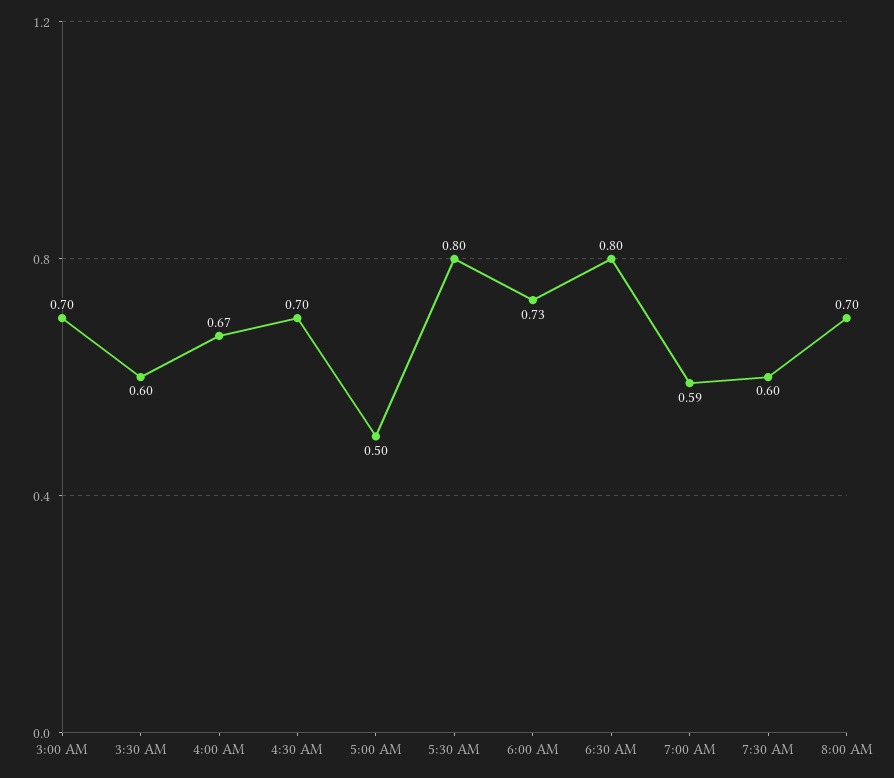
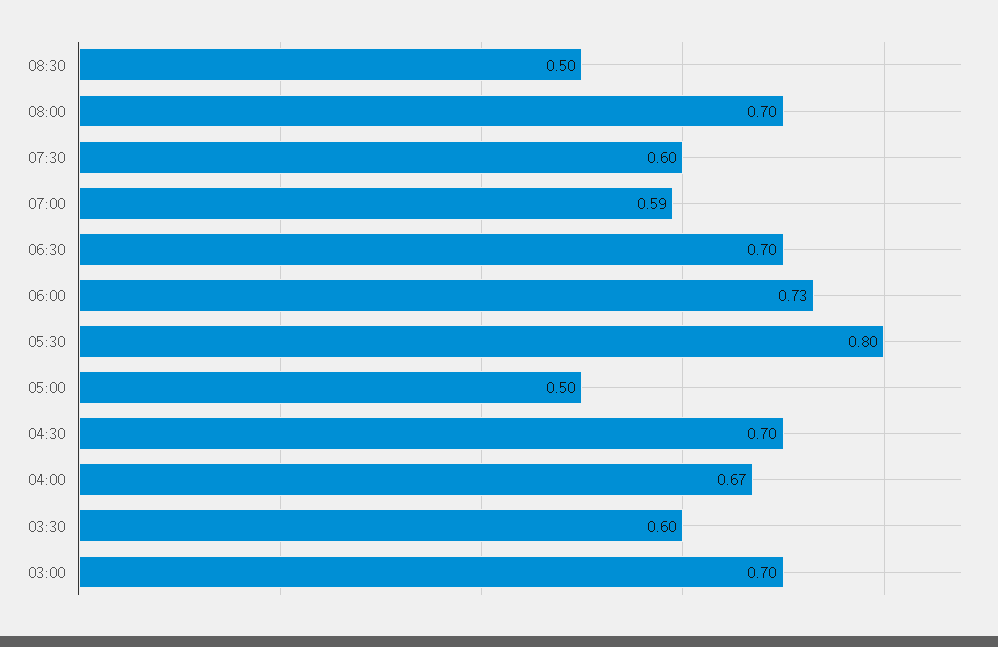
6:30 AM: 0.8 -> 0.7
08:30: none -> 0.5

